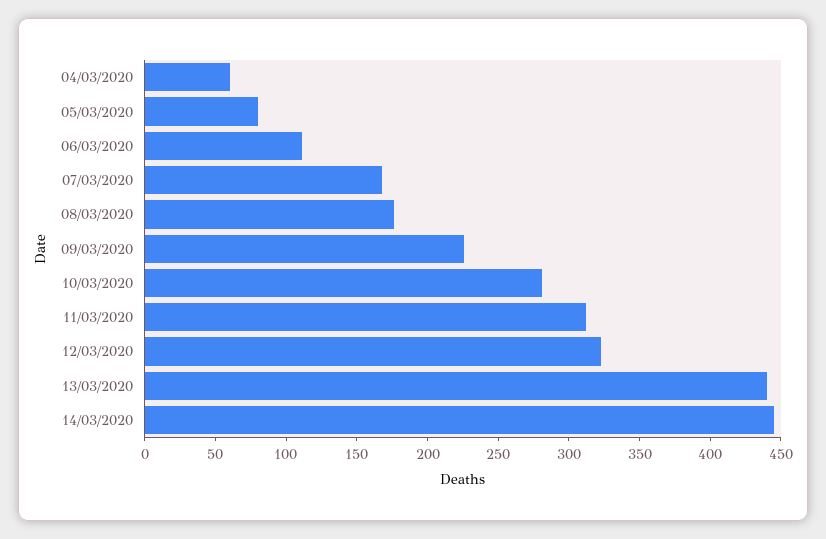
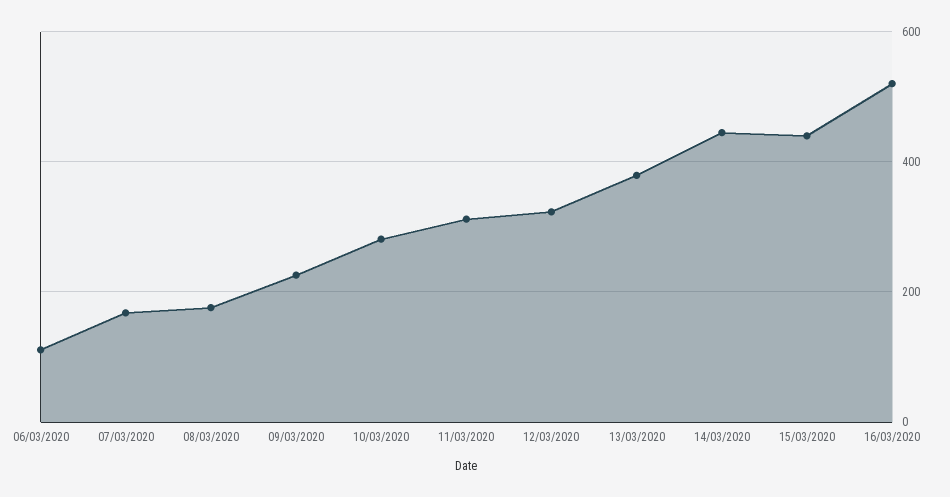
04/03/2020: 60 -> none
05/03/2020: 80 -> none
13/03/2020: 440 -> 380
15/03/2020: none -> 440
16/03/2020: none -> 520

